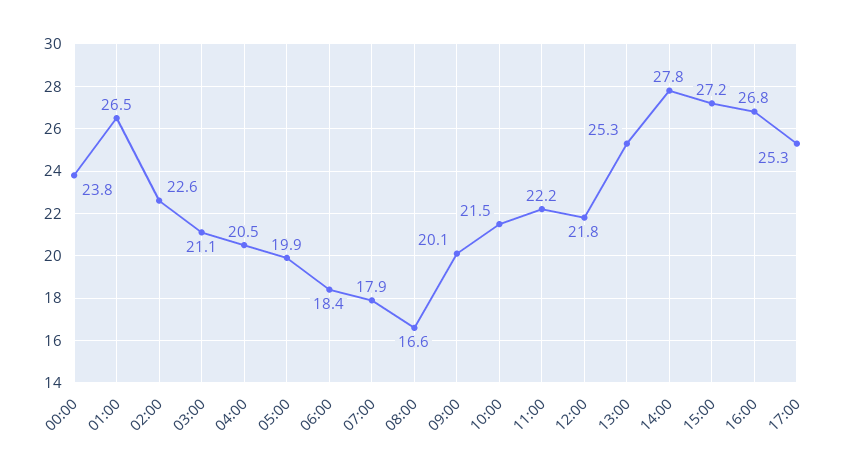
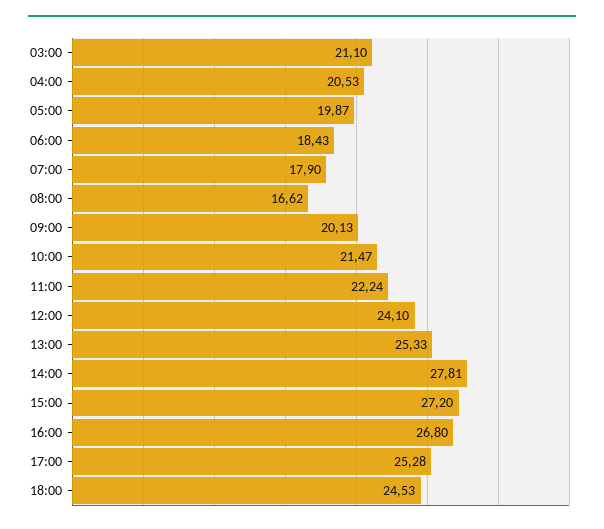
00:00: 23.8 -> none
01:00: 26.5 -> none
02:00: 22.6 -> none
12:00: 21.8 -> 24.1
18:00: none -> 24.53

